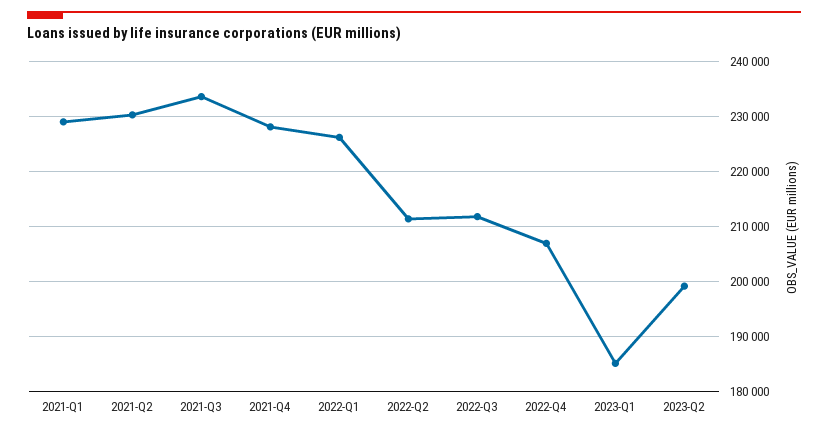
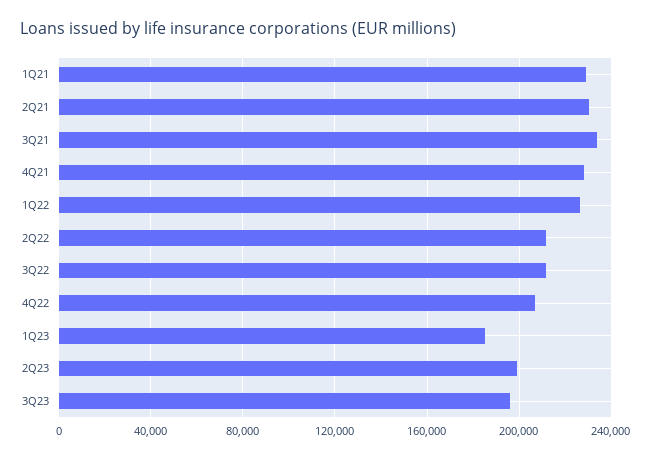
3Q23: none -> 195000

